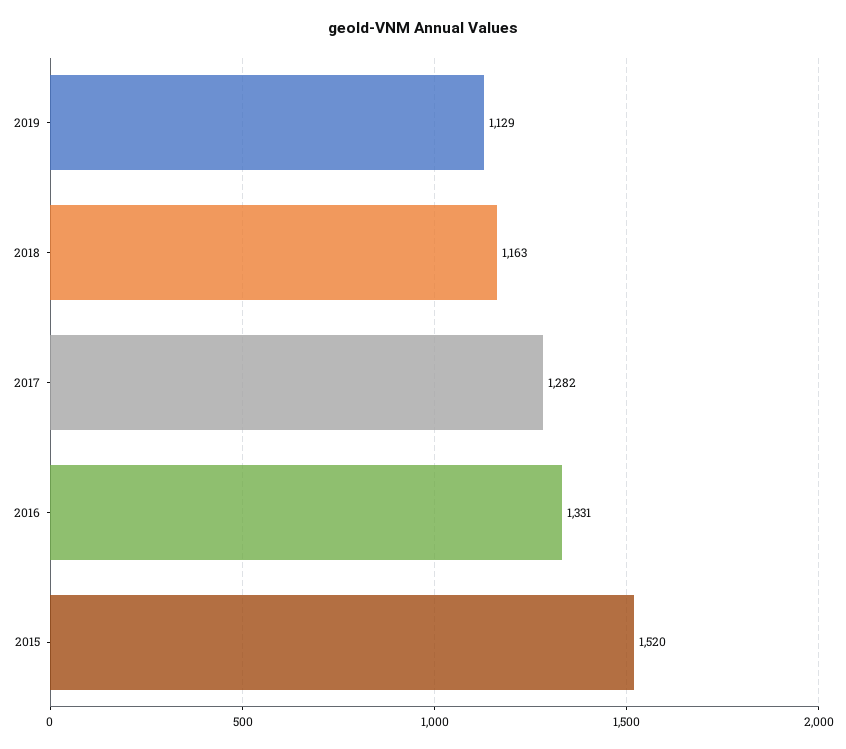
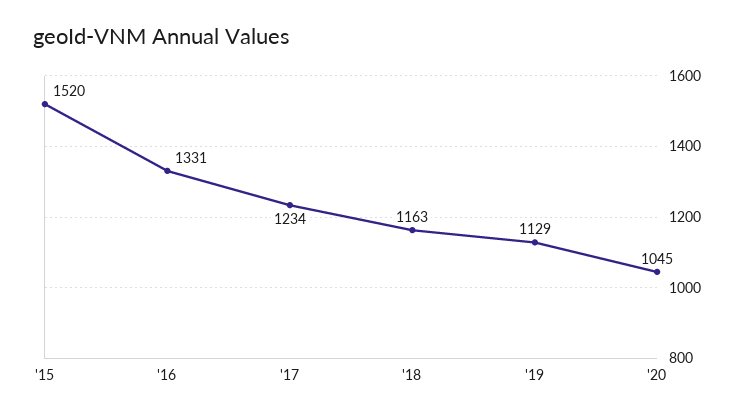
2017: 1282 -> 1234
'20: none -> 1045

